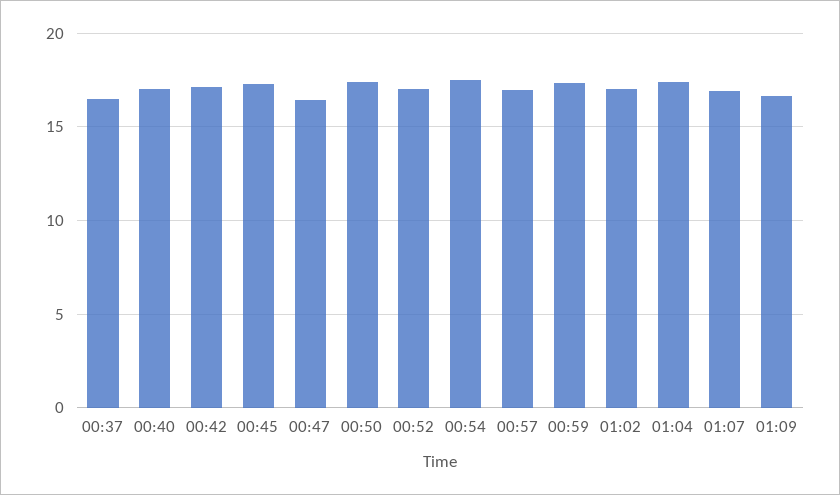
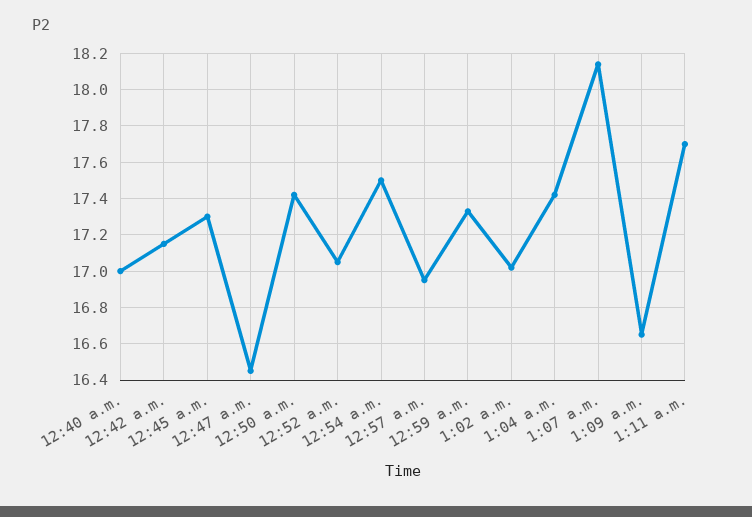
00:37: 16.5 -> none
01:07: 17 -> 18.15
1:11 a.m.: none -> 17.7

